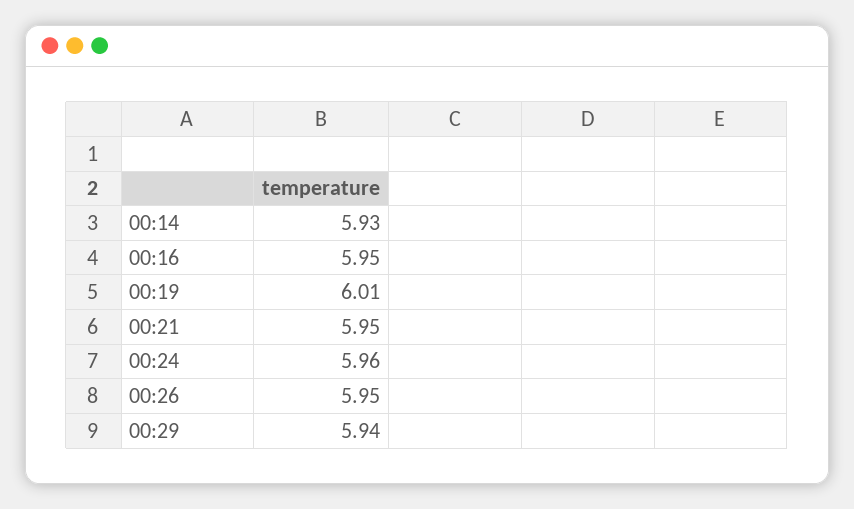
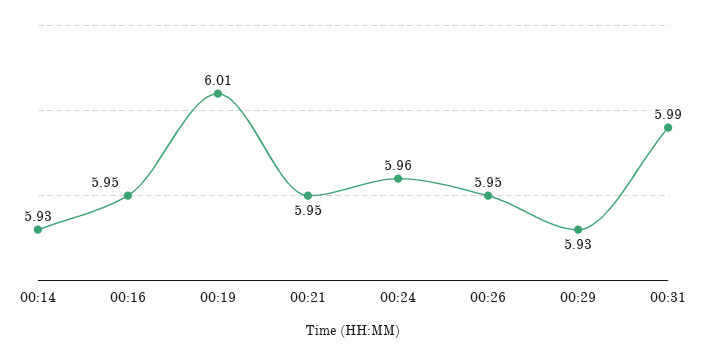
00:29: 5.94 -> 5.93
00:31: none -> 5.99

